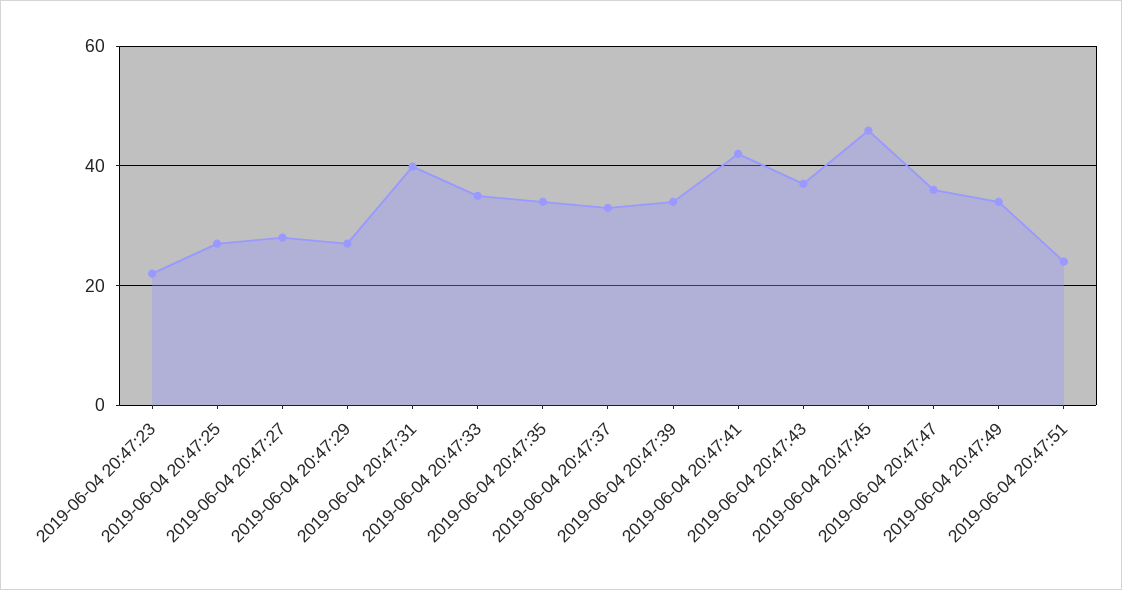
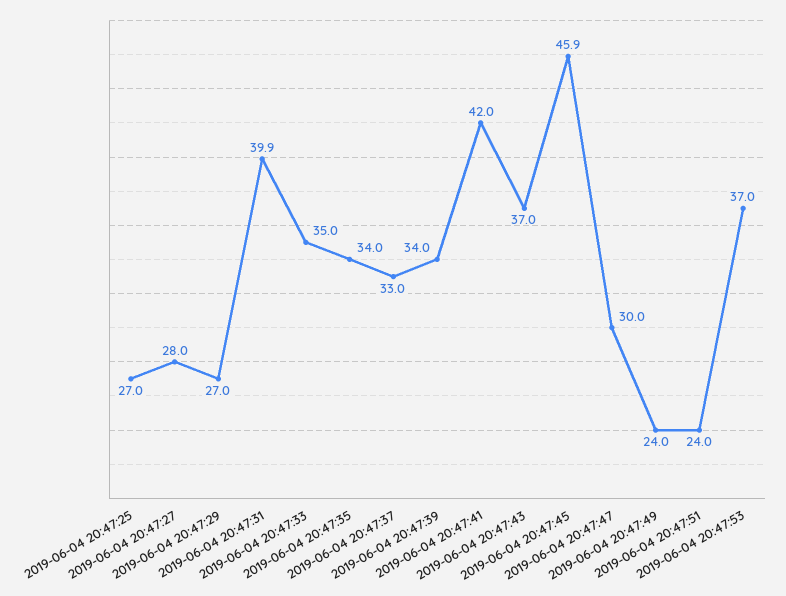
2019-06-04 20:47:23: 22 -> none
2019-06-04 20:47:47: 36 -> 30
2019-06-04 20:47:49: 34 -> 24
2019-06-04 20:47:53: none -> 37

